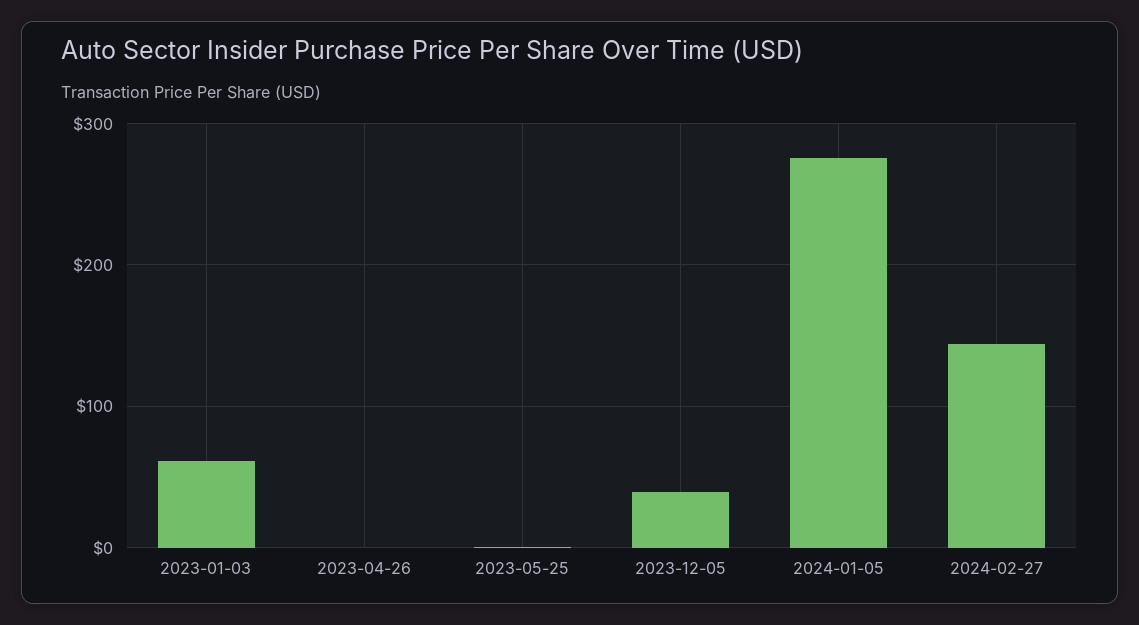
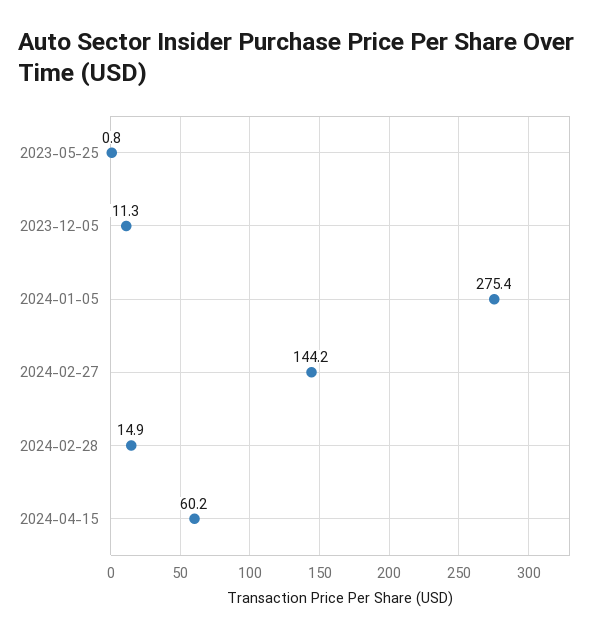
2023-01-03: 60 -> none
2023-04-26: 0 -> none
2023-12-05: 40 -> 11.3
2024-02-28: none -> 14.9
2024-04-15: none -> 60.2

